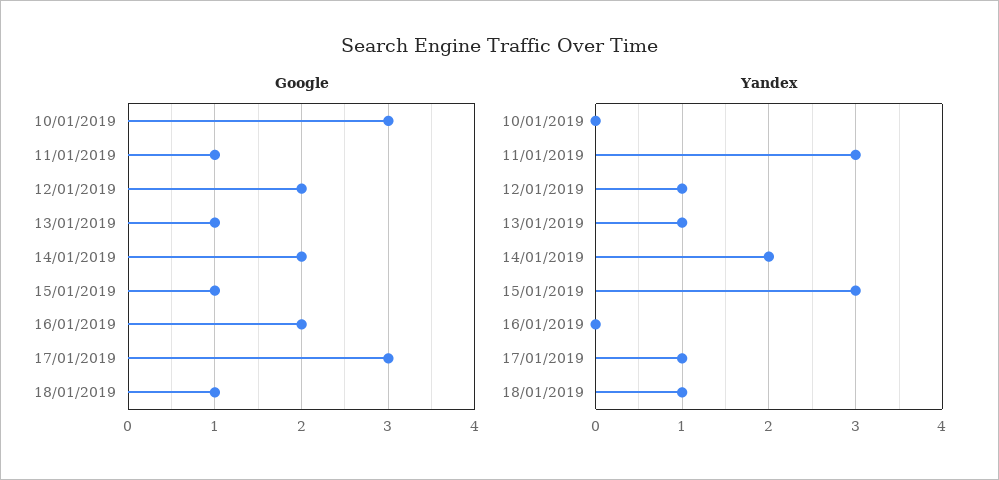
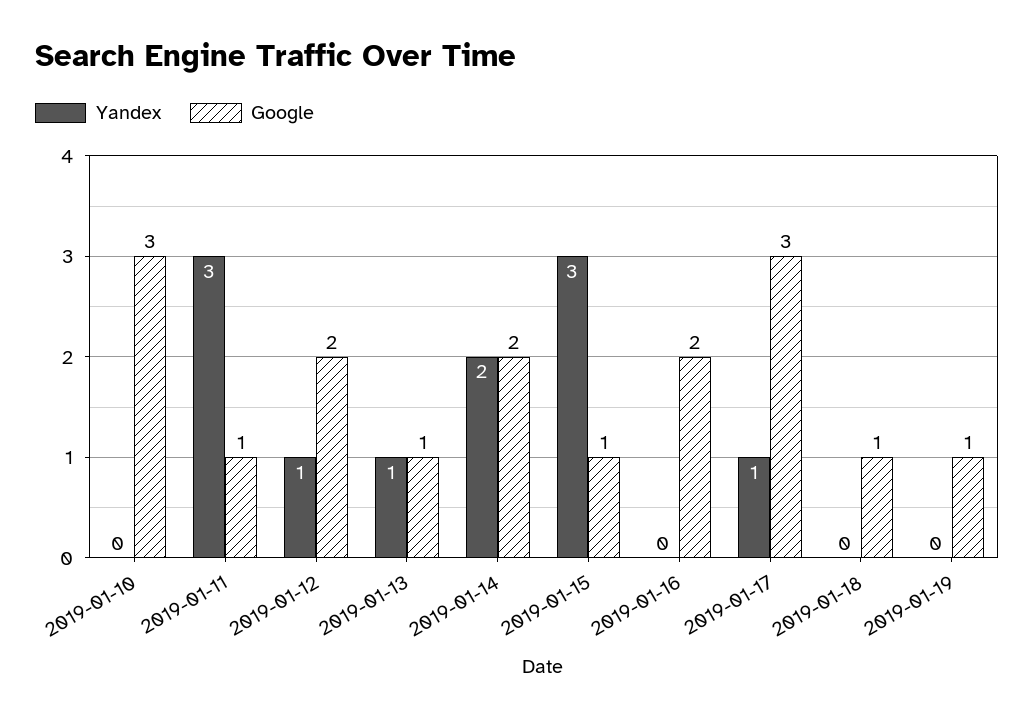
Yandex, 18/01/2019: 1 -> 0
Yandex, 2019-01-19: none -> 0
Google, 2019-01-19: none -> 1

